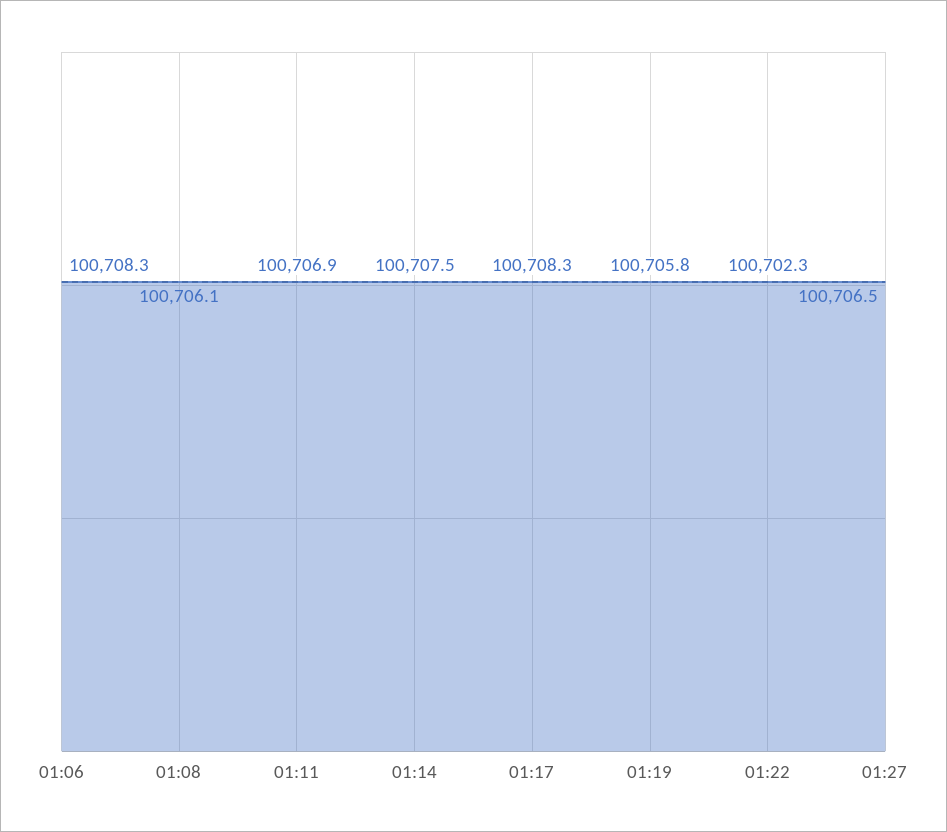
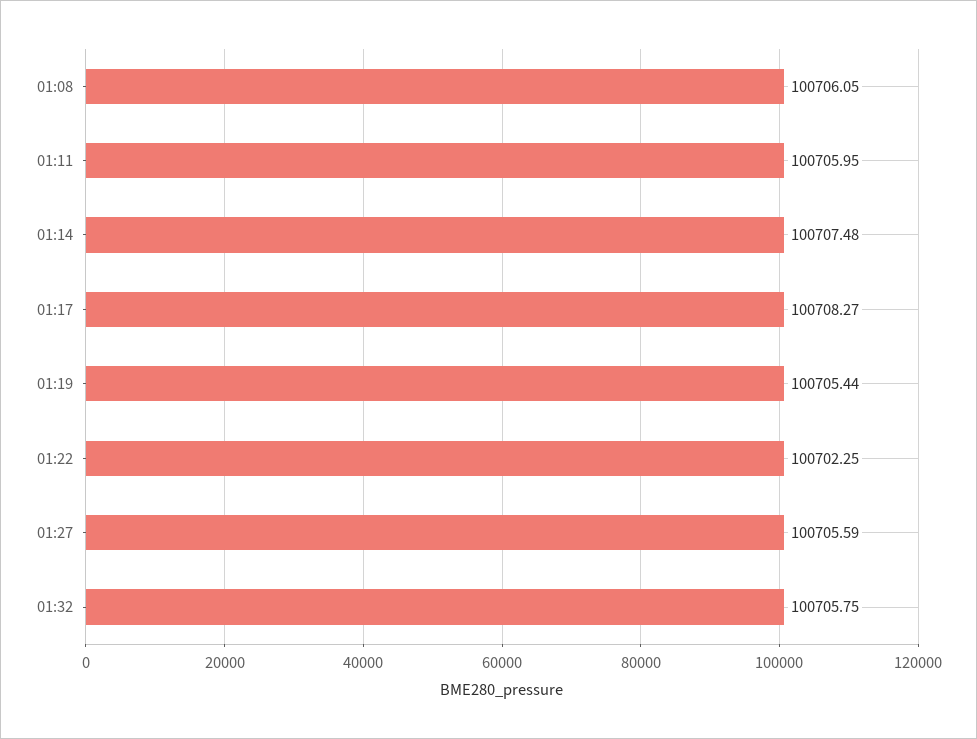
01:06: 100708.3 -> none
01:11: 100706.9 -> 100705.95
01:19: 100705.8 -> 100705.44
01:27: 100706.5 -> 100705.59
01:32: none -> 100705.75

